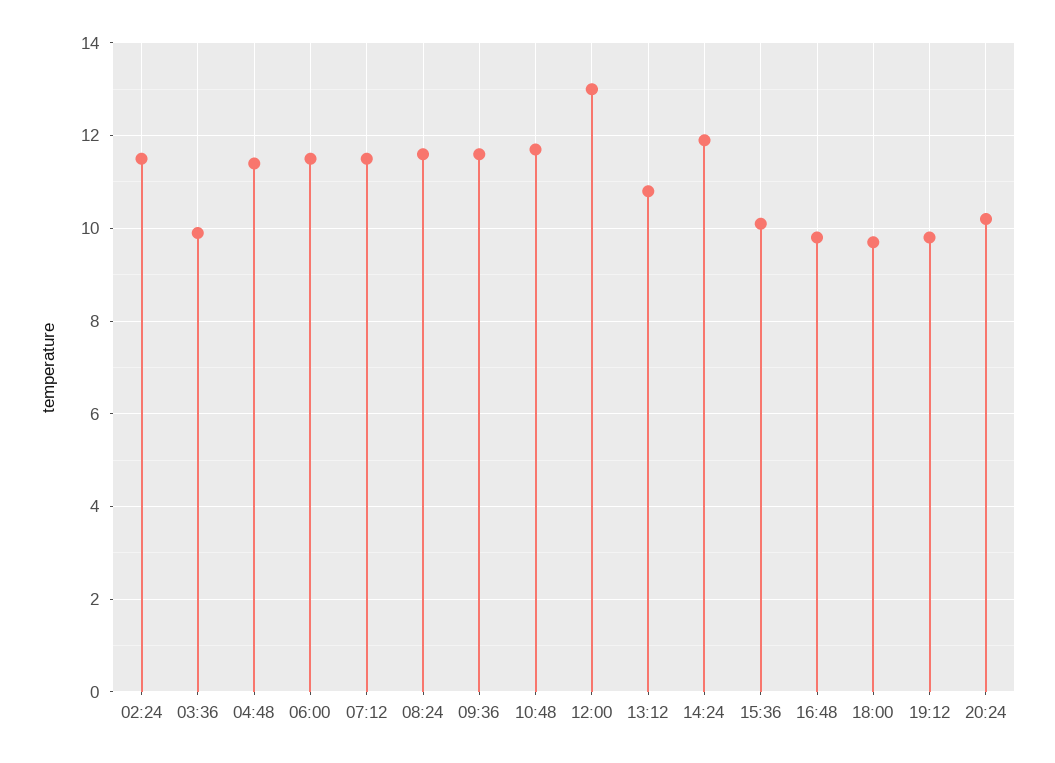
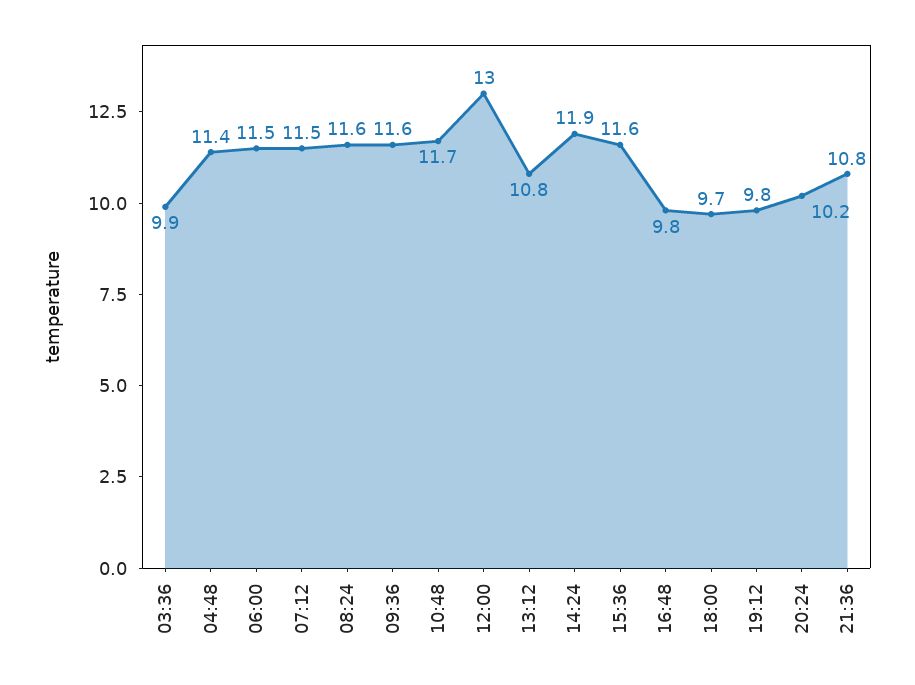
02:24: 11.5 -> none
15:36: 10 -> 11.6
21:36: none -> 10.8

